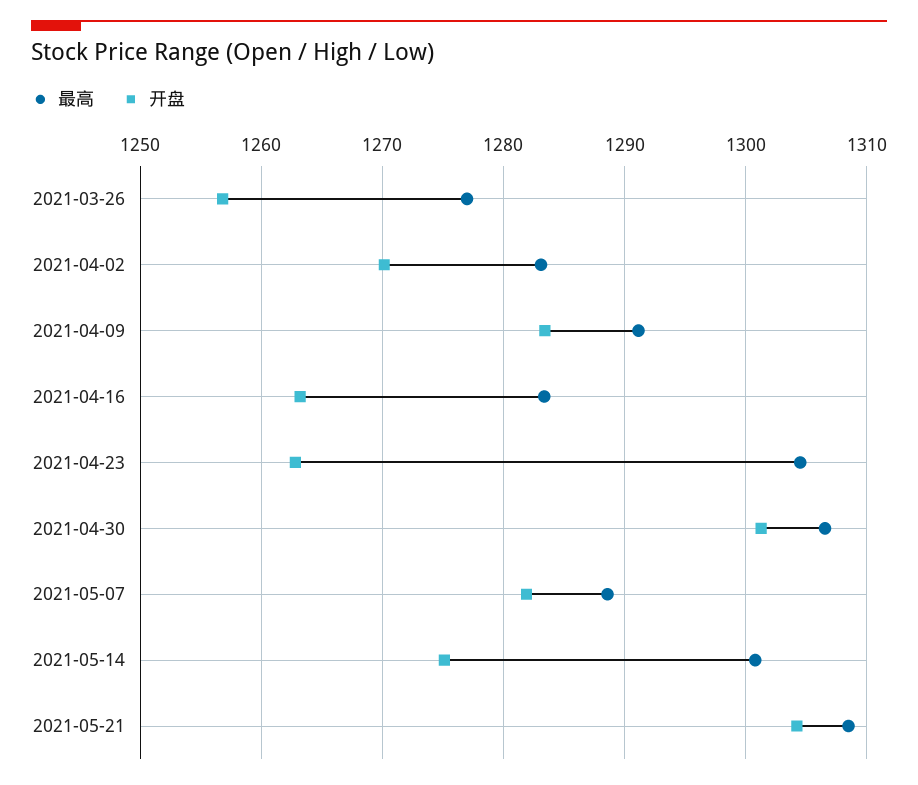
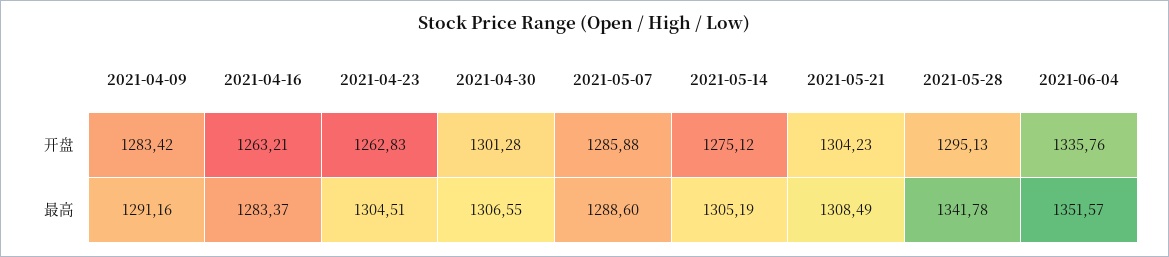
最高, 2021-03-26: 1277 -> none
开盘, 2021-03-26: 1257 -> none
最高, 2021-04-02: 1283 -> none
开盘, 2021-04-02: 1270 -> none
开盘, 2021-05-07: 1282 -> 1285.88
最高, 2021-05-14: 1301 -> 1305.19
开盘, 2021-05-28: none -> 1295.13
开盘, 2021-06-04: none -> 1335.76
最高, 2021-05-28: none -> 1341.78
最高, 2021-06-04: none -> 1351.57

